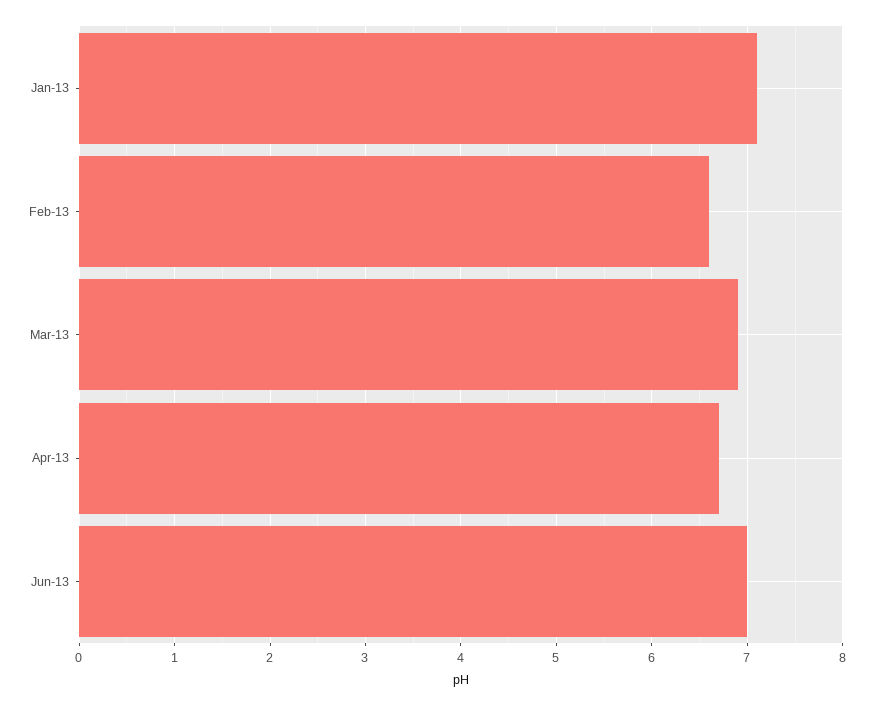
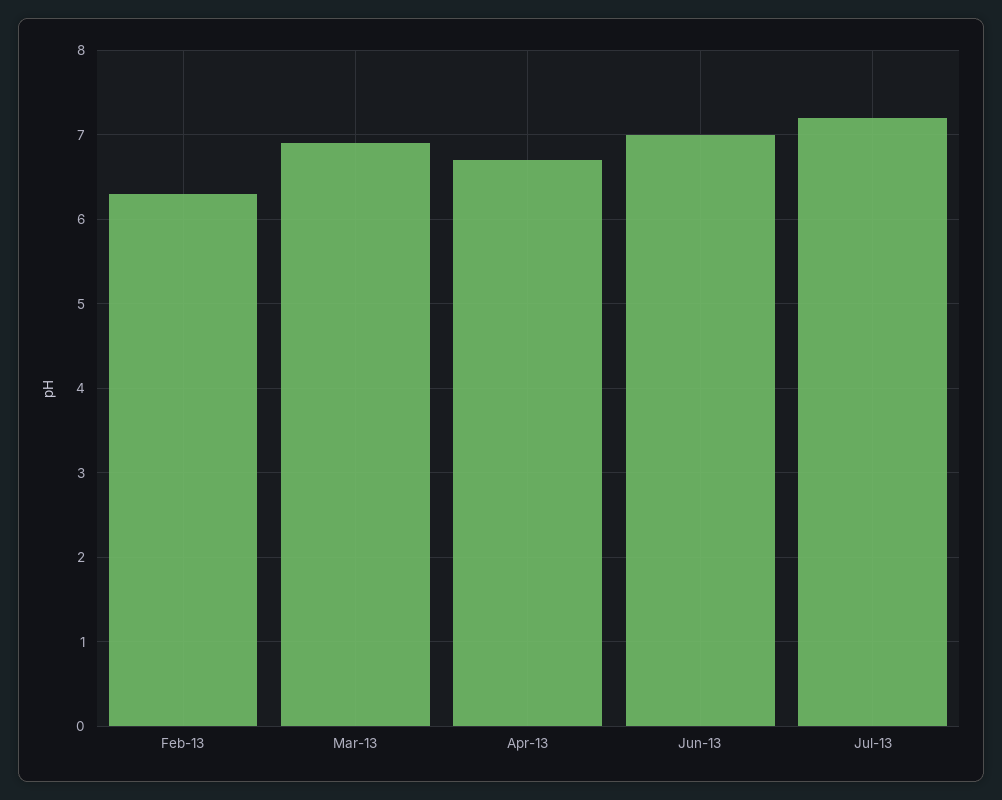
Jan-13: 7.1 -> none
Feb-13: 6.6 -> 6.3
Jul-13: none -> 7.2

